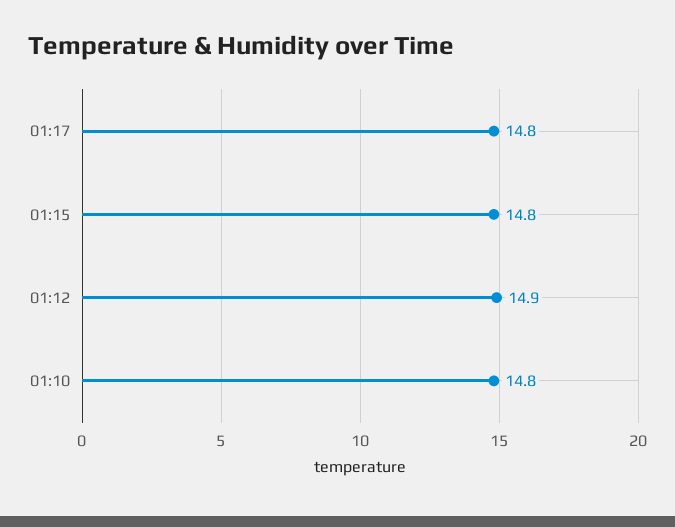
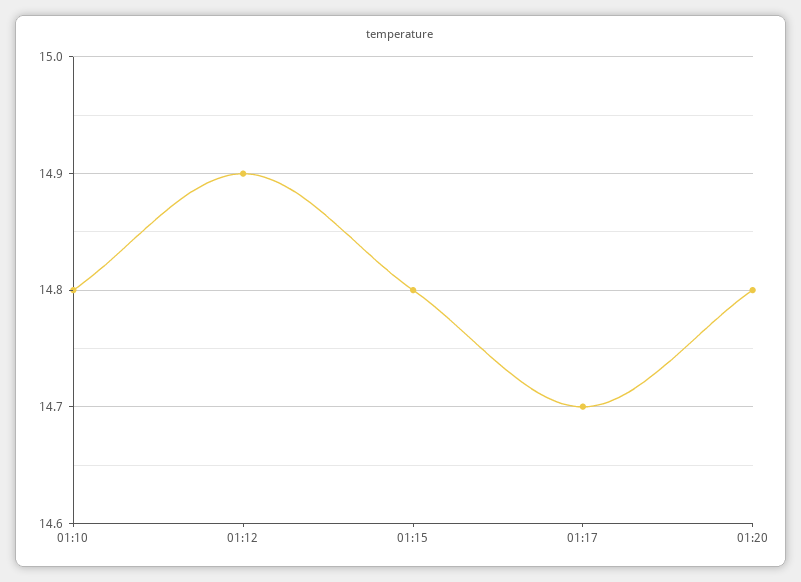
01:17: 14.8 -> 14.7
01:20: none -> 14.8

